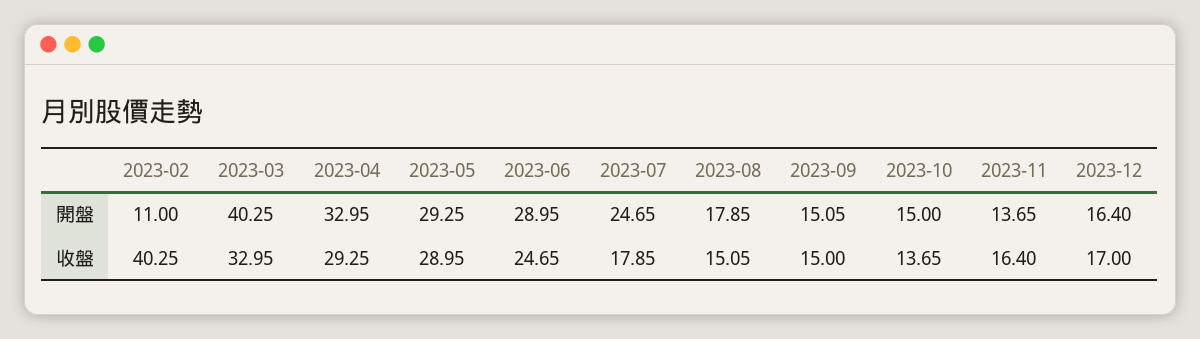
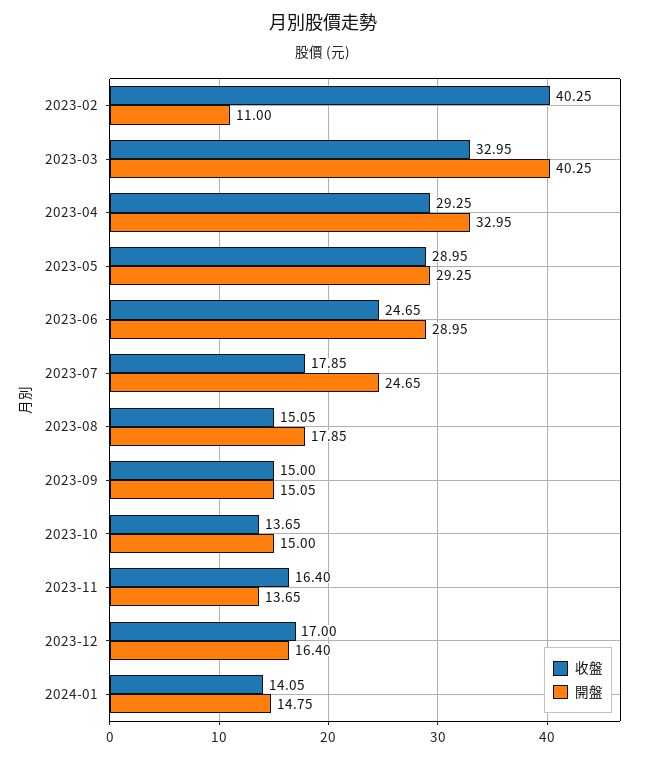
收盤, 2024-01: none -> 14.05
開盤, 2024-01: none -> 14.75

